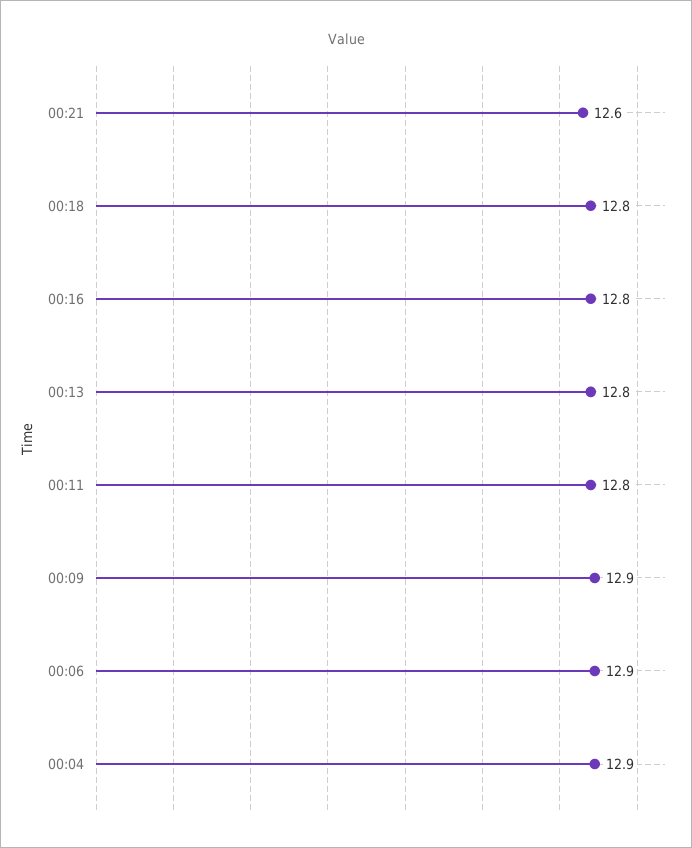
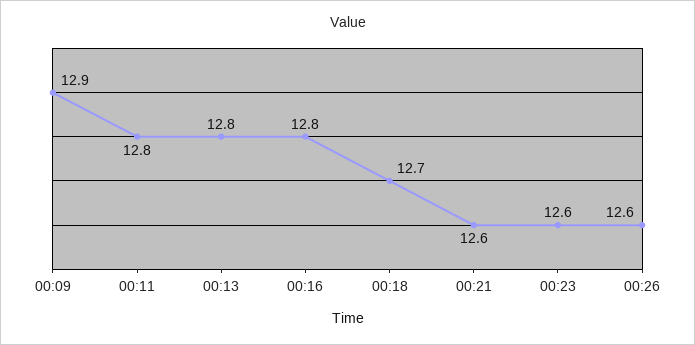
00:18: 12.8 -> 12.7
00:06: 12.9 -> none
00:04: 12.9 -> none
00:23: none -> 12.6
00:26: none -> 12.6

